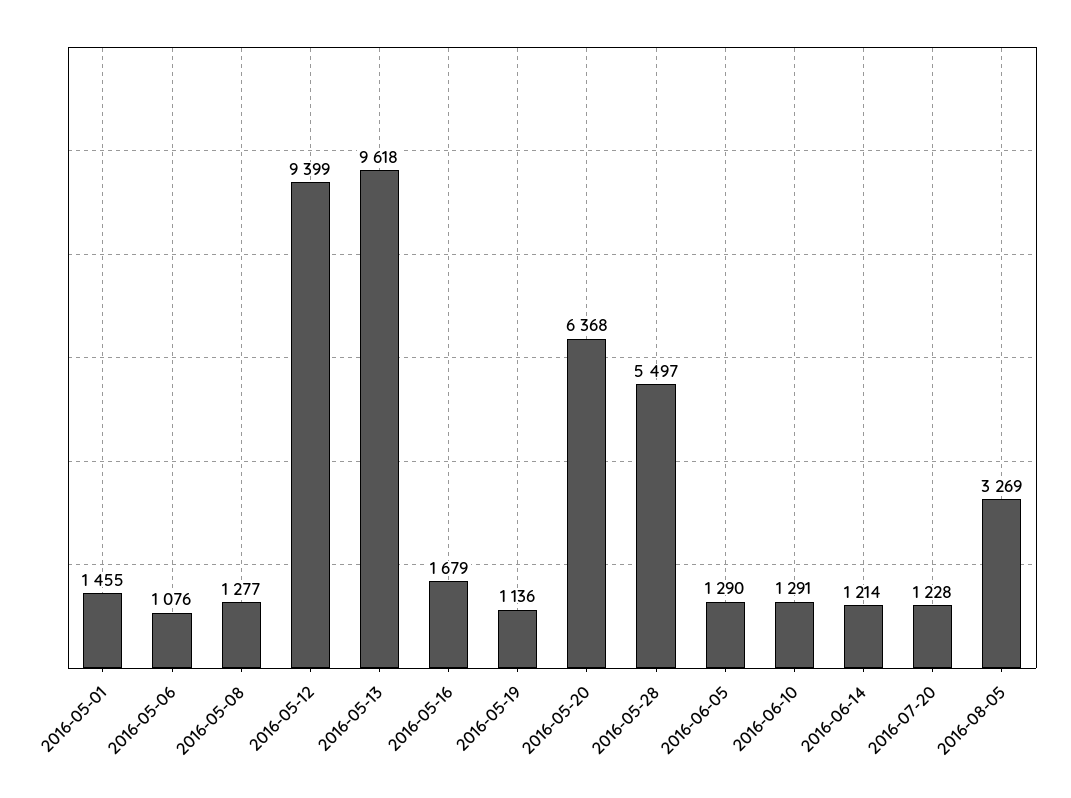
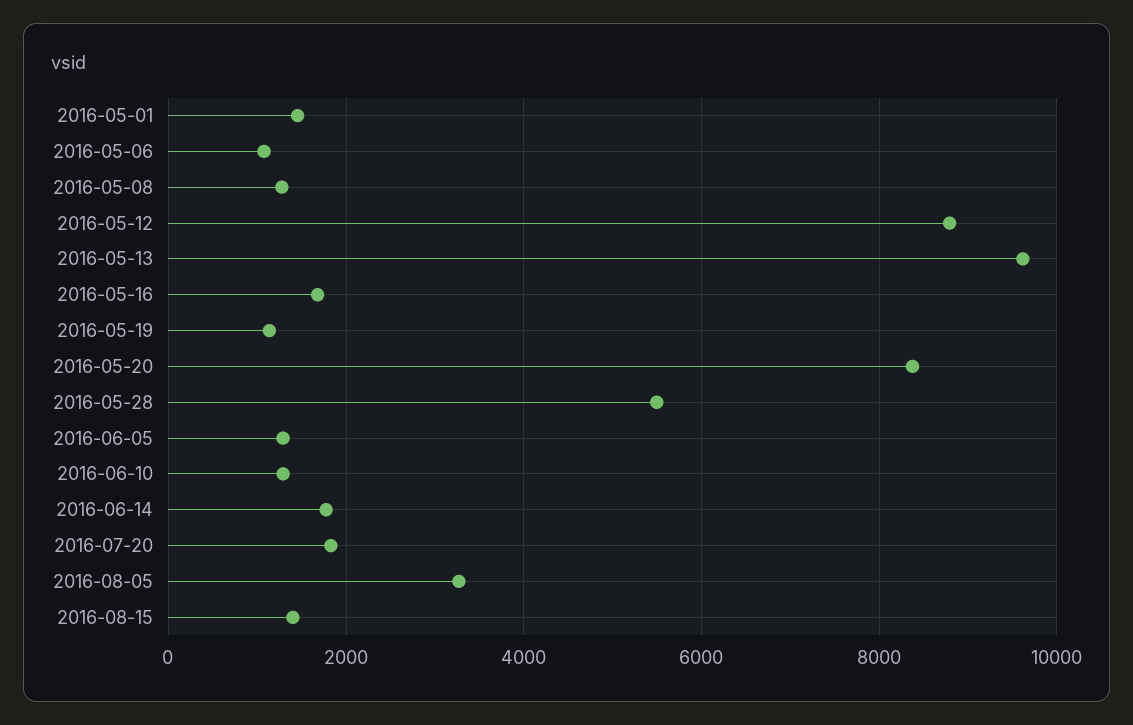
2016-05-12: 9399 -> 8800
2016-05-20: 6368 -> 8400
2016-06-14: 1214 -> 1800
2016-07-20: 1228 -> 1800
2016-08-15: none -> 1400

